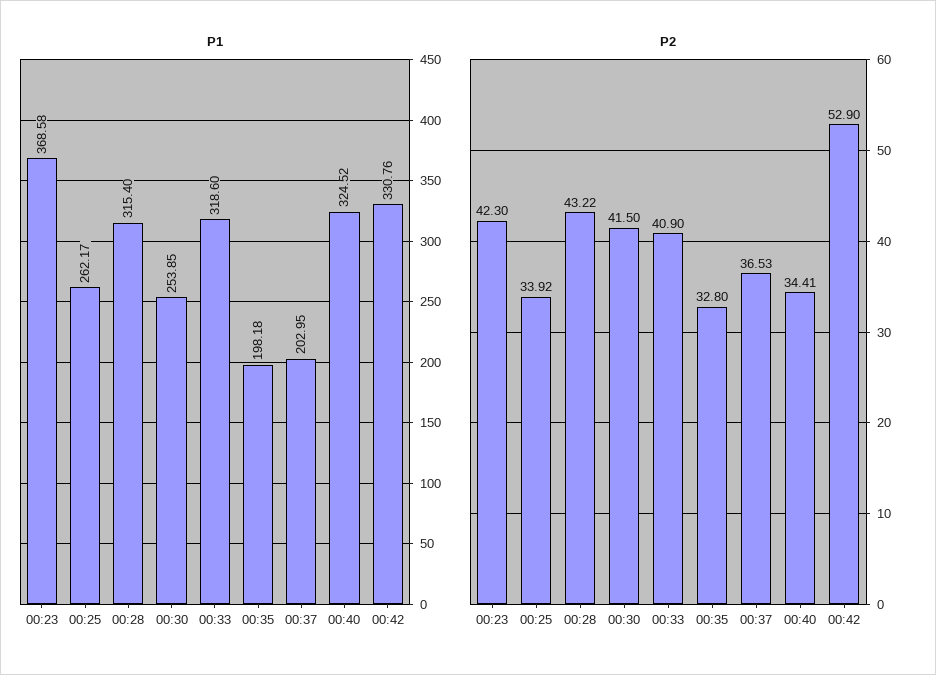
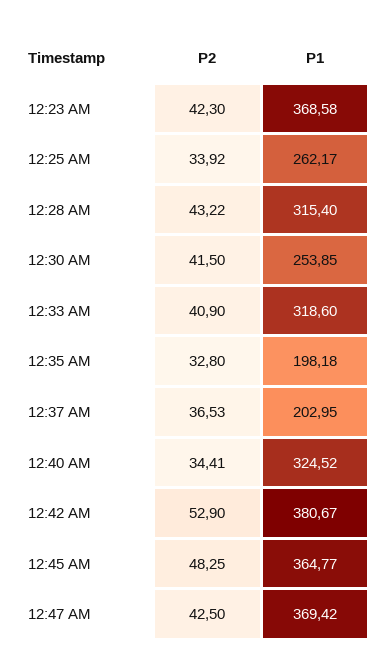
P1, 00:42: 330.76 -> 380.67
P2, 12:45 AM: none -> 48.25
P1, 12:45 AM: none -> 364.77
P2, 12:47 AM: none -> 42.5
P1, 12:47 AM: none -> 369.42

